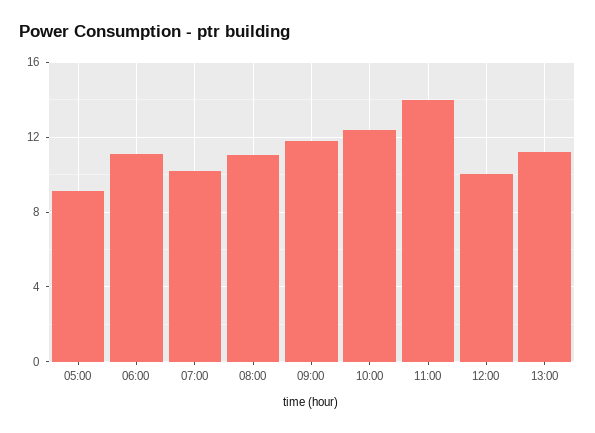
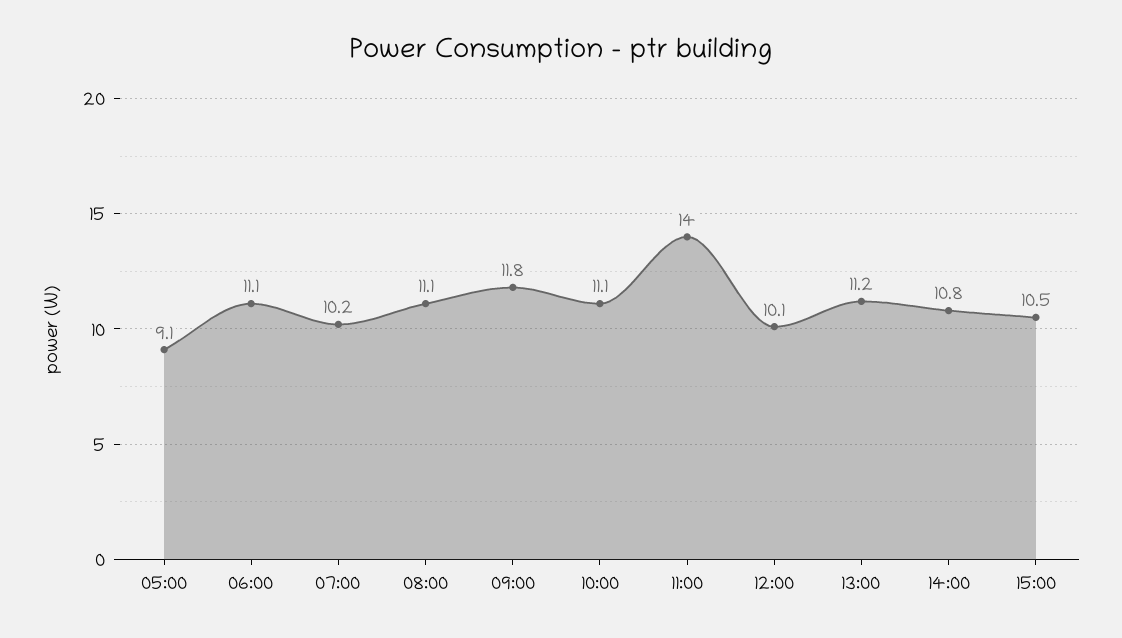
10:00: 12.5 -> 11.1
14:00: none -> 10.8
15:00: none -> 10.5

